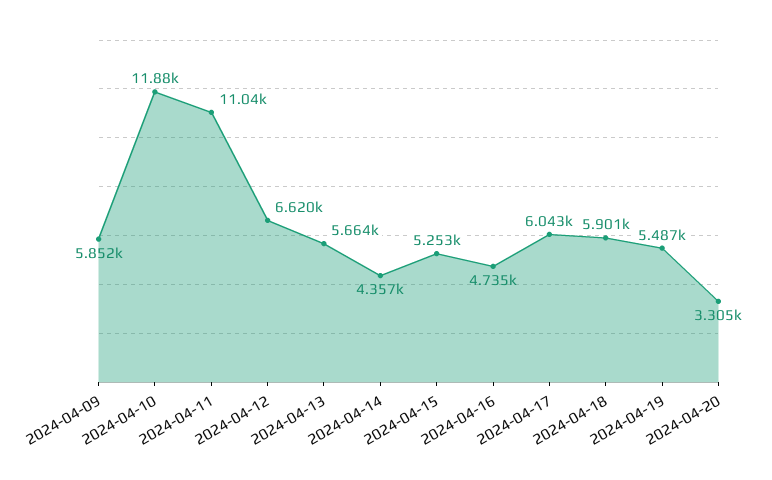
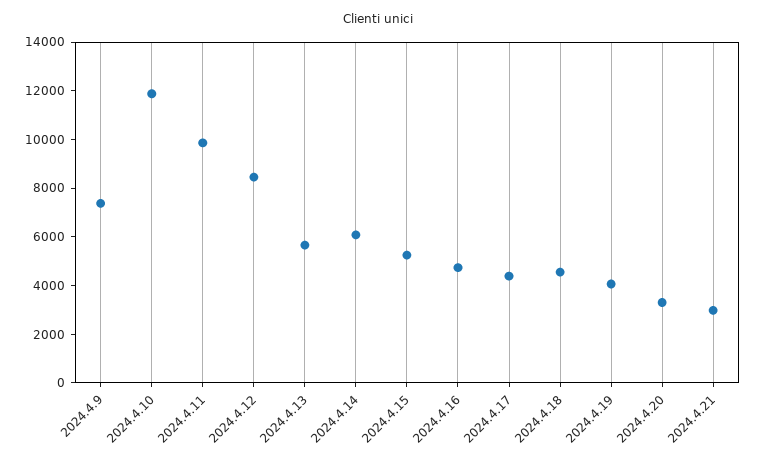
2024-04-09: 5852 -> 7500
2024-04-11: 11040 -> 10000
2024-04-12: 6620 -> 8500
2024-04-14: 4357 -> 6000
2024-04-17: 6043 -> 4500
2024-04-18: 5901 -> 4500
2024-04-19: 5487 -> 4000
2024.4.21: none -> 3000

